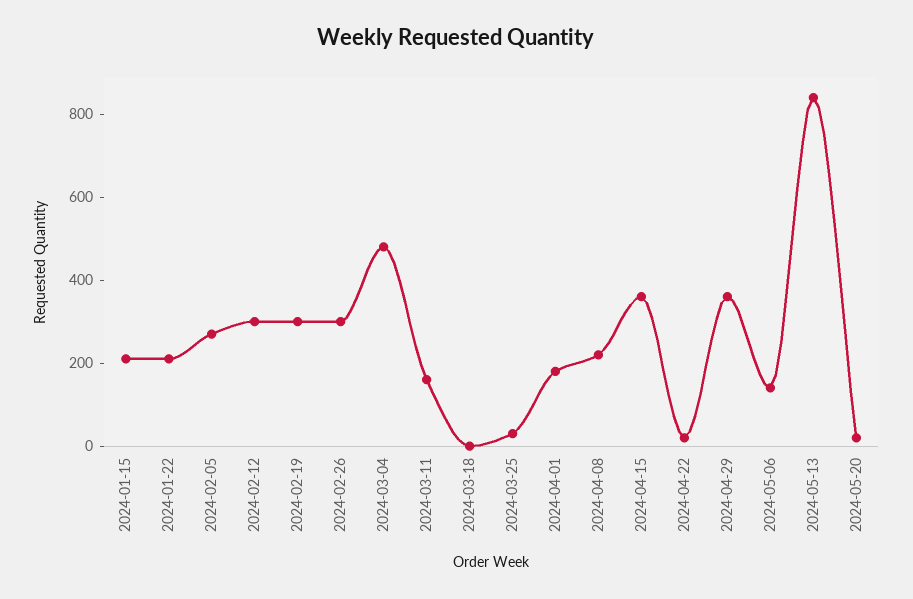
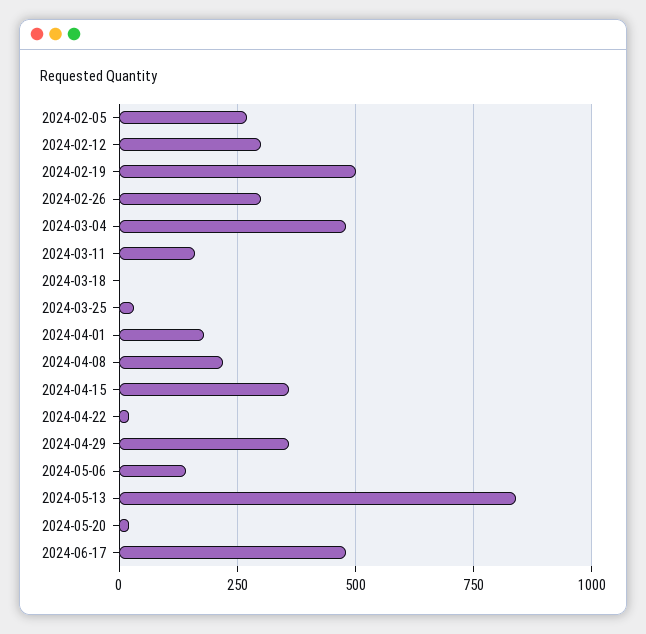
2024-01-15: 200 -> none
2024-01-22: 200 -> none
2024-02-19: 300 -> 500
2024-06-17: none -> 475

